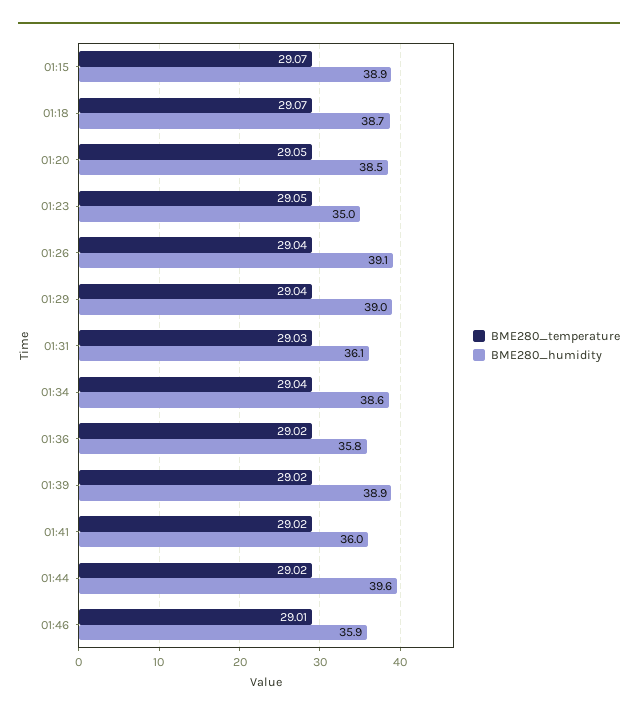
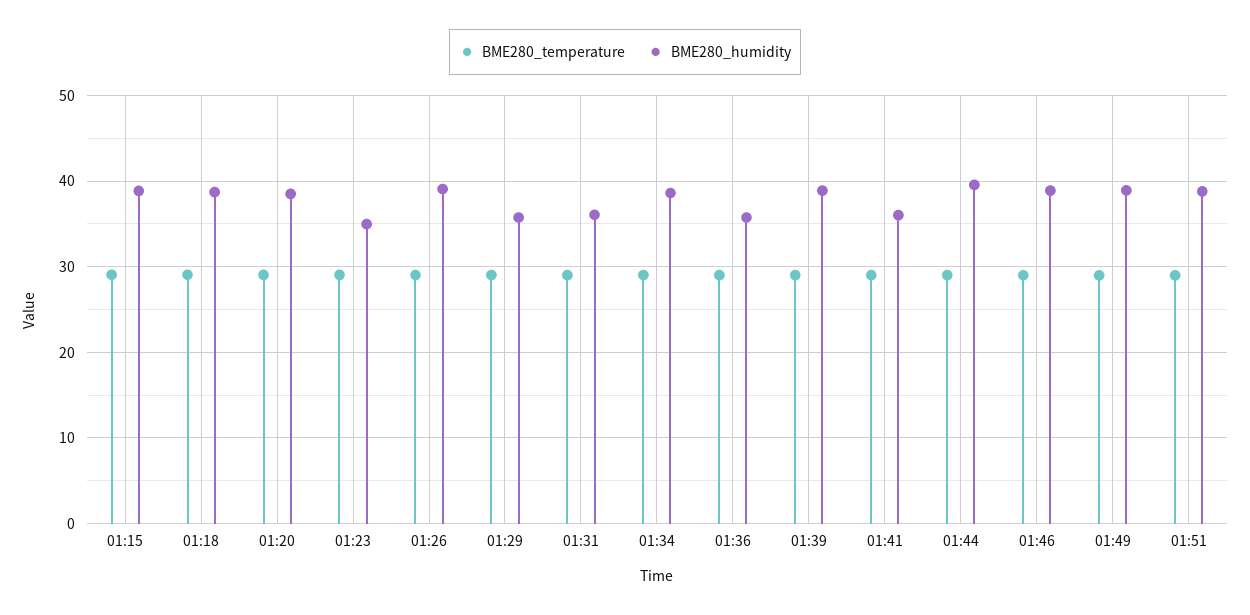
BME280_humidity, 01:29: 39 -> 36
BME280_humidity, 01:46: 35.9 -> 39
BME280_temperature, 01:49: none -> 29
BME280_humidity, 01:49: none -> 39
BME280_temperature, 01:51: none -> 29
BME280_humidity, 01:51: none -> 39

